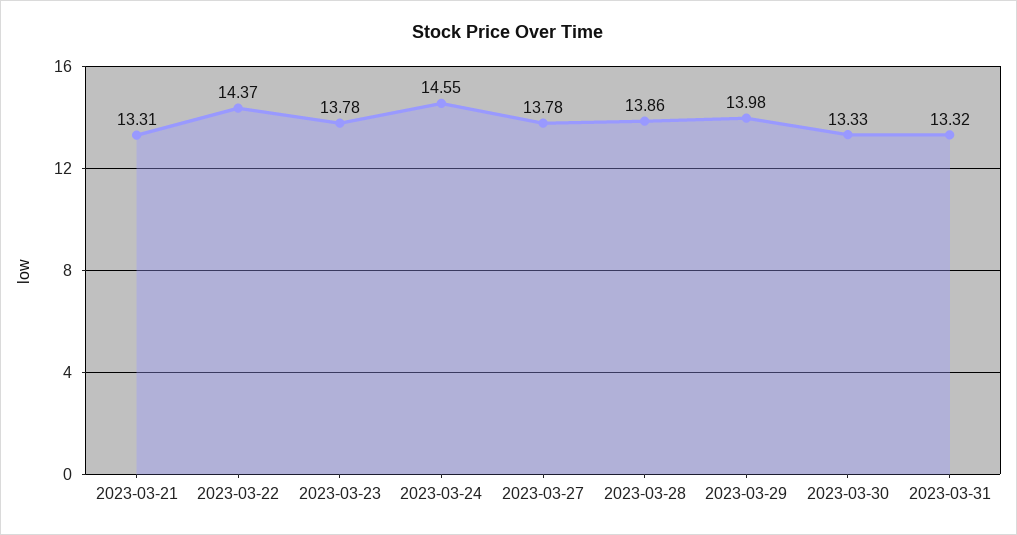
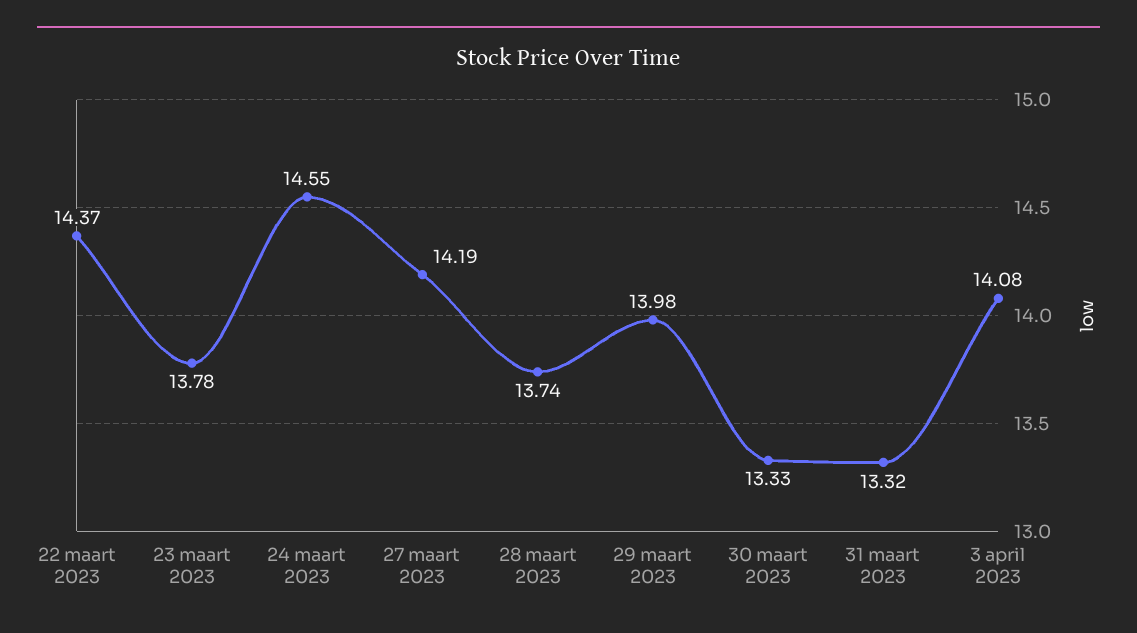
2023-03-21: 13.31 -> none
2023-03-27: 13.78 -> 14.19
2023-03-28: 13.86 -> 13.74
3 april 2023: none -> 14.08

